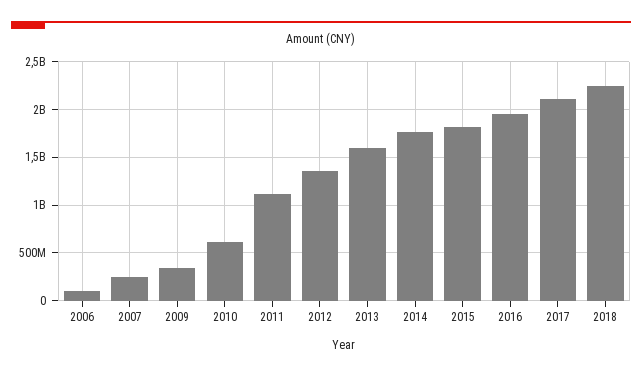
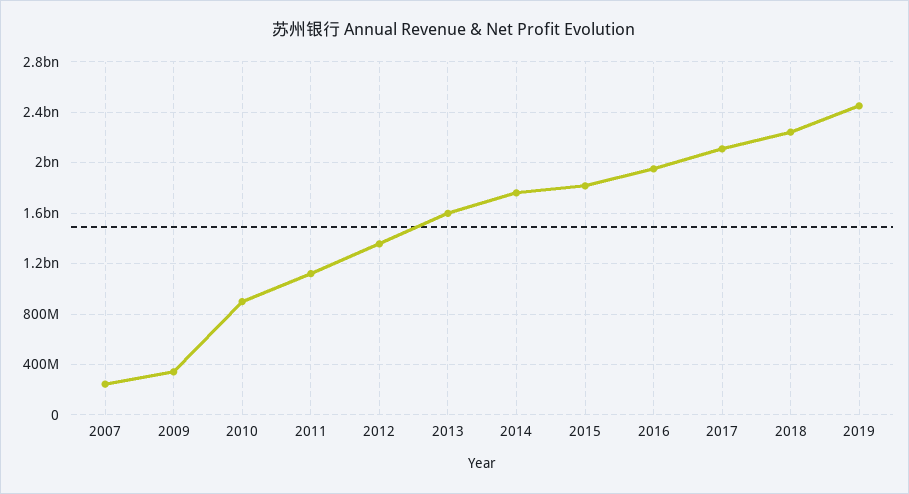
2006: 100000000 -> none
2010: 600000000 -> 900000000
2019: none -> 2450000000

